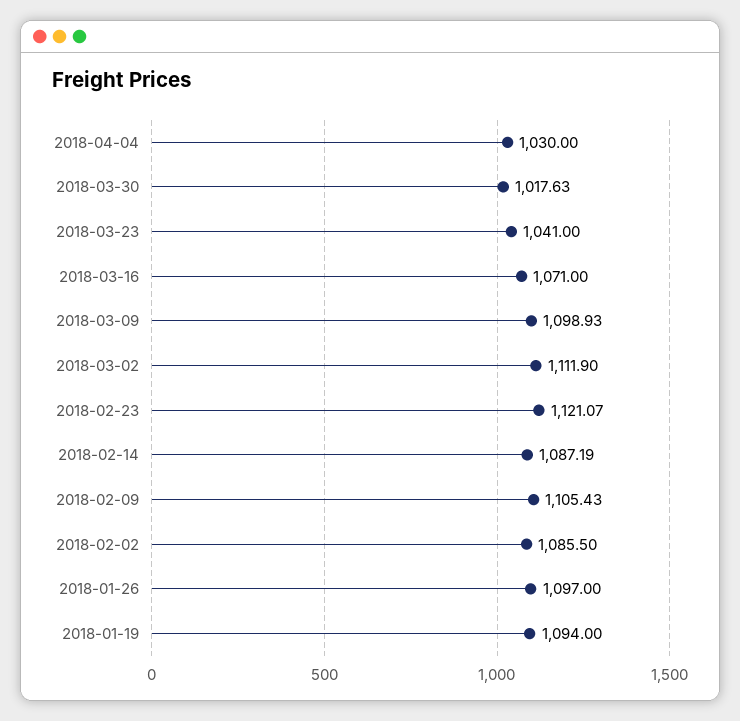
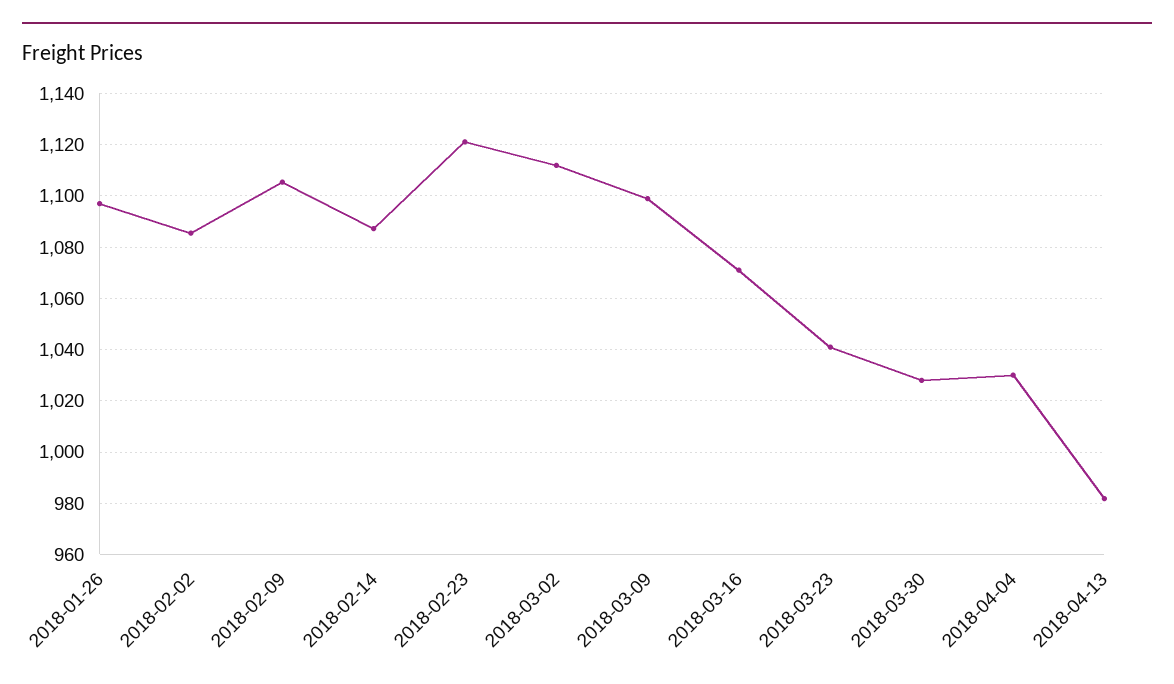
2018-03-30: 1017.63 -> 1027.5
2018-01-19: 1094 -> none
2018-04-13: none -> 982.5

